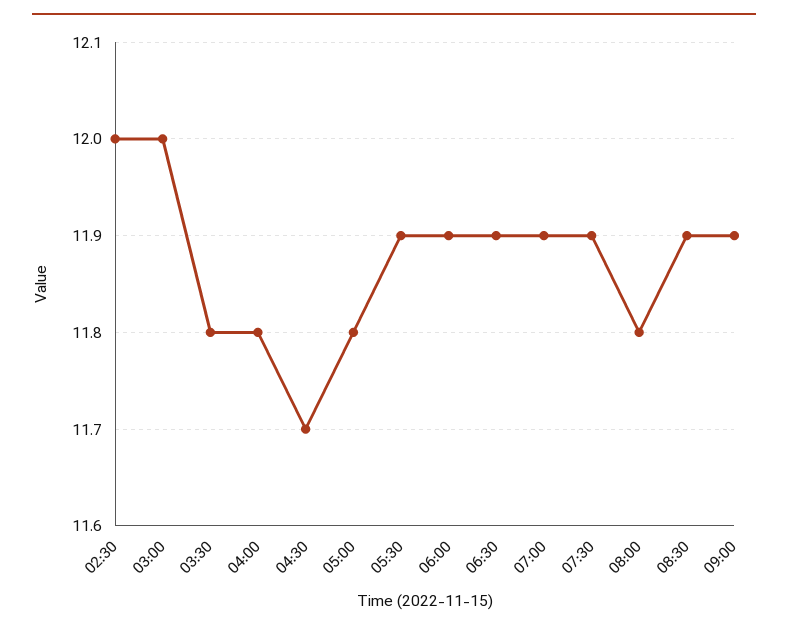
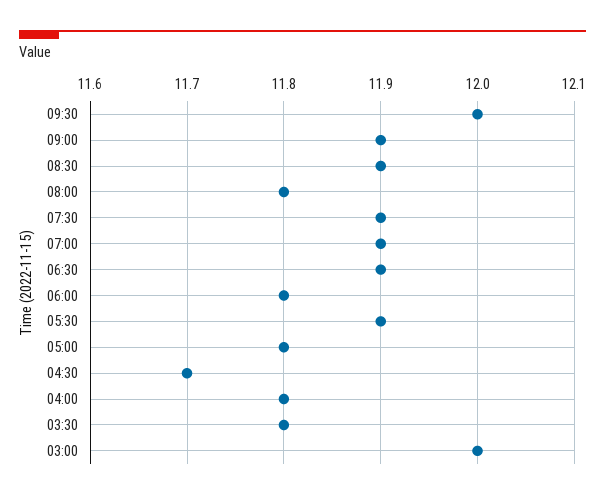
02:30: 12 -> none
06:00: 11.9 -> 11.8
09:30: none -> 12

